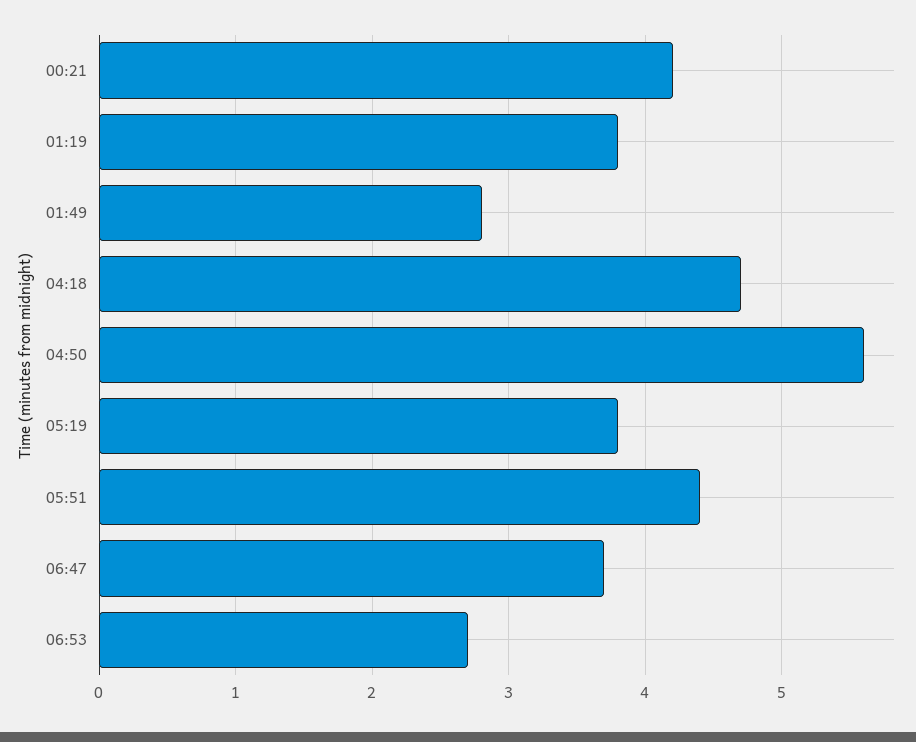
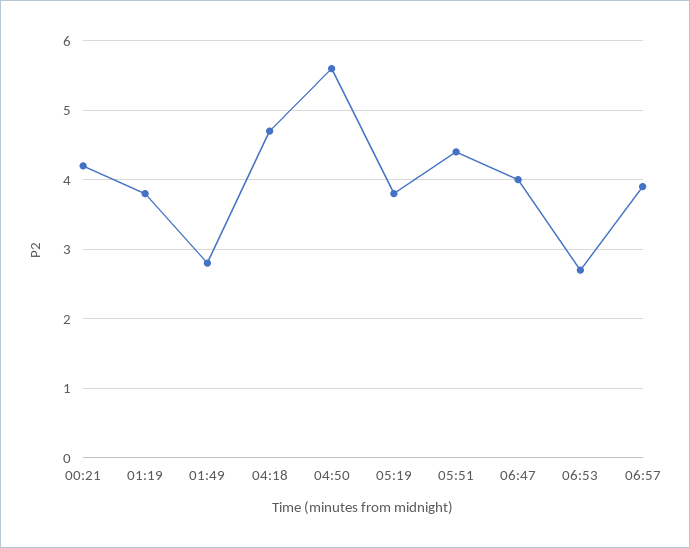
06:47: 3.7 -> 4
06:57: none -> 3.9

